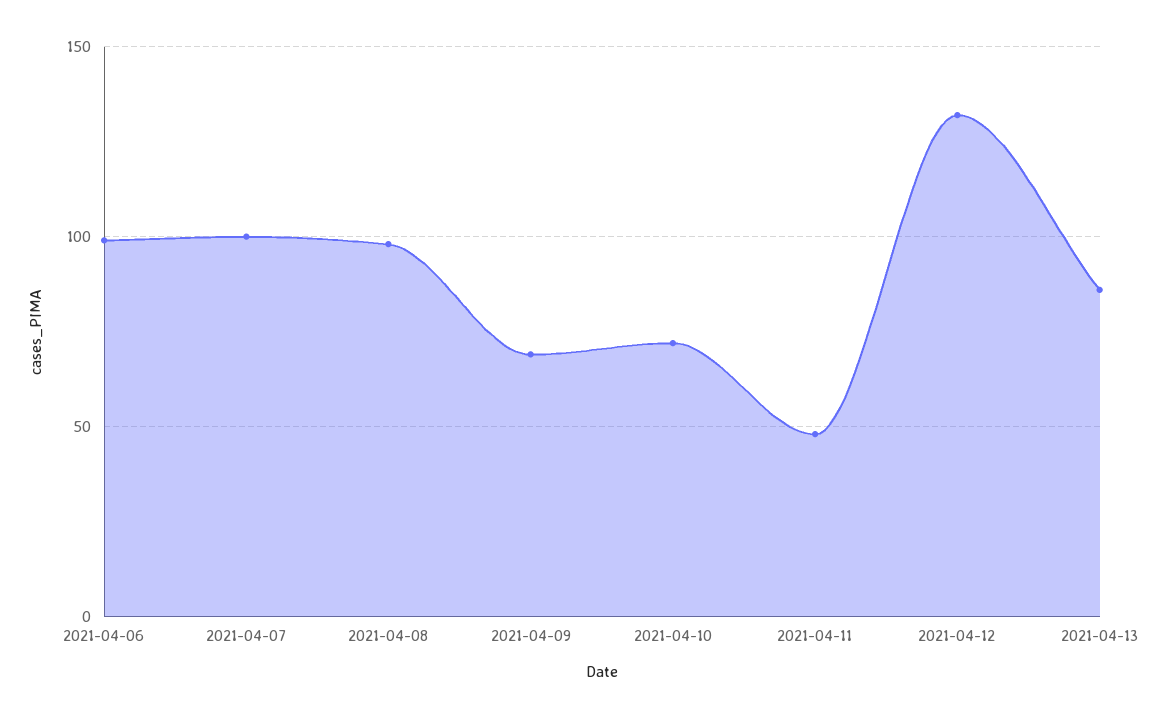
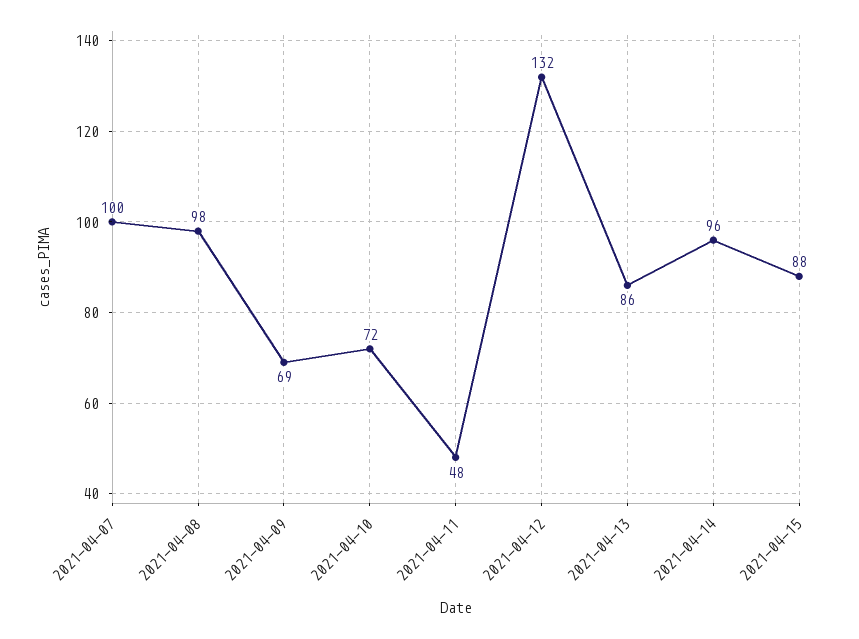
2021-04-06: 100 -> none
2021-04-14: none -> 96
2021-04-15: none -> 88

